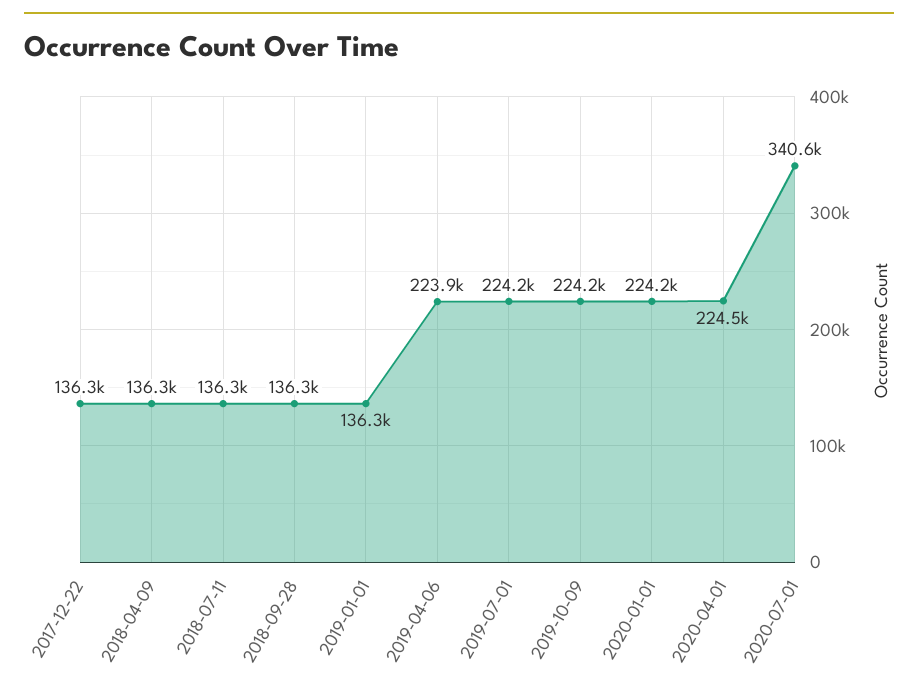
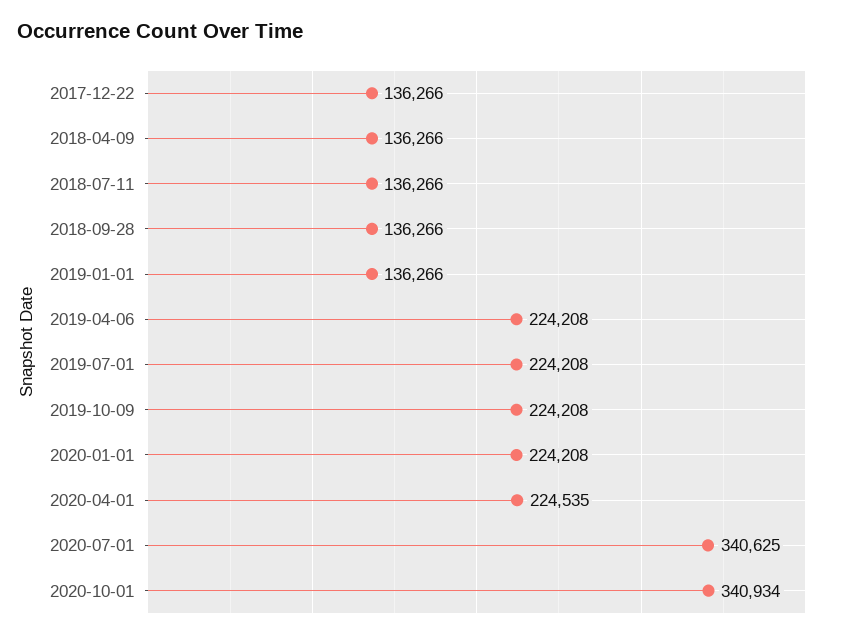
2019-04-06: 223900 -> 224208
2020-10-01: none -> 340934

